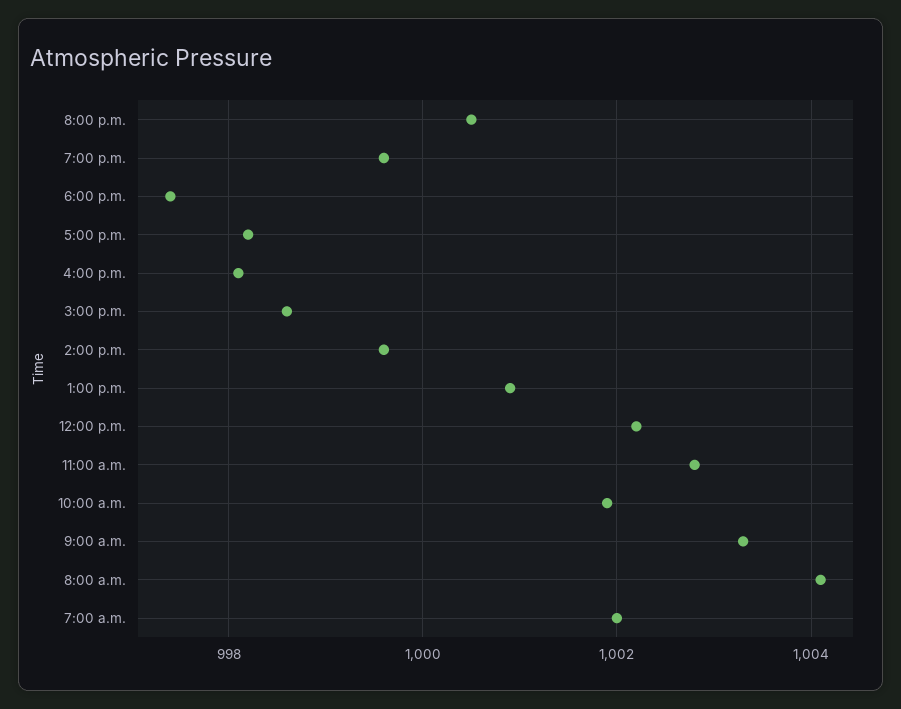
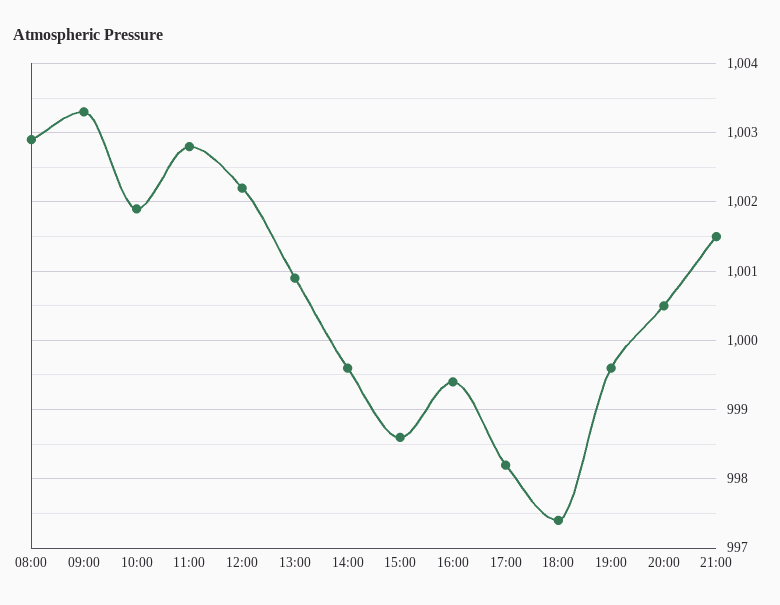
4:00 p.m.: 998 -> 999.4
8:00 a.m.: 1004 -> 1002.9
7:00 a.m.: 1002 -> none
21:00: none -> 1001.5

